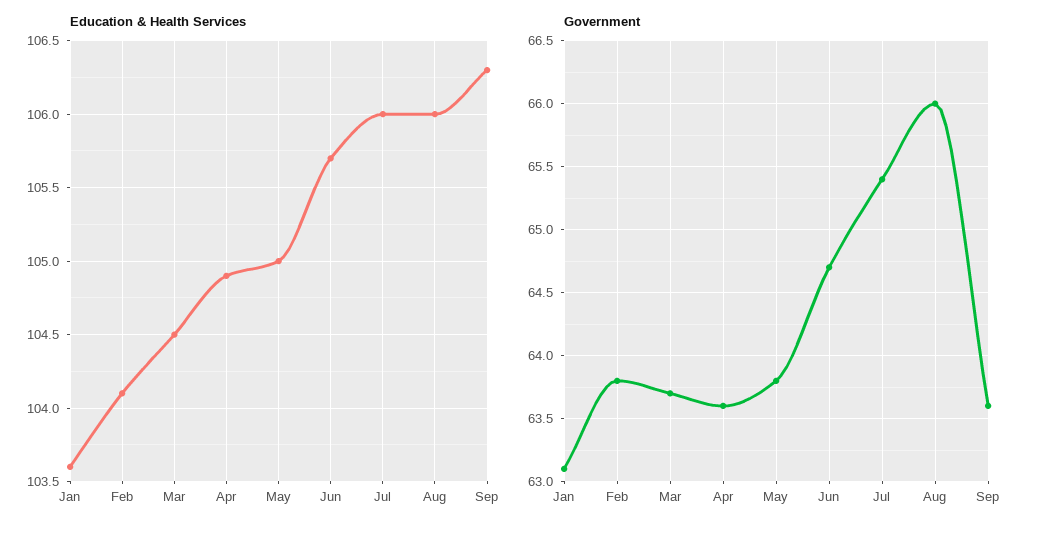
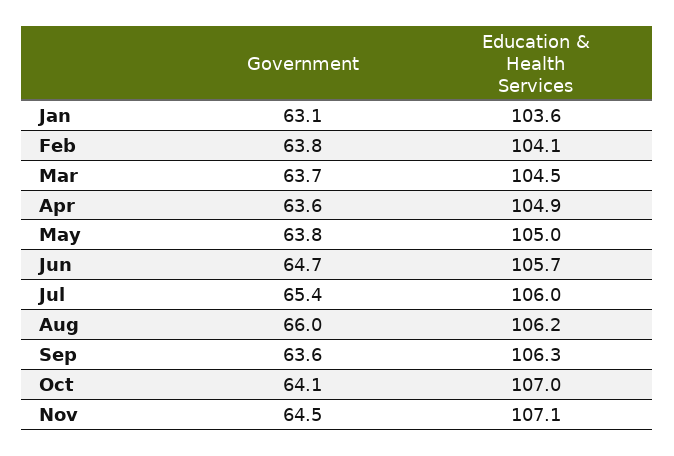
Education & Health Services, Aug: 106 -> 106.2
Government, Oct: none -> 64.1
Education & Health Services, Oct: none -> 107
Government, Nov: none -> 64.5
Education & Health Services, Nov: none -> 107.1

